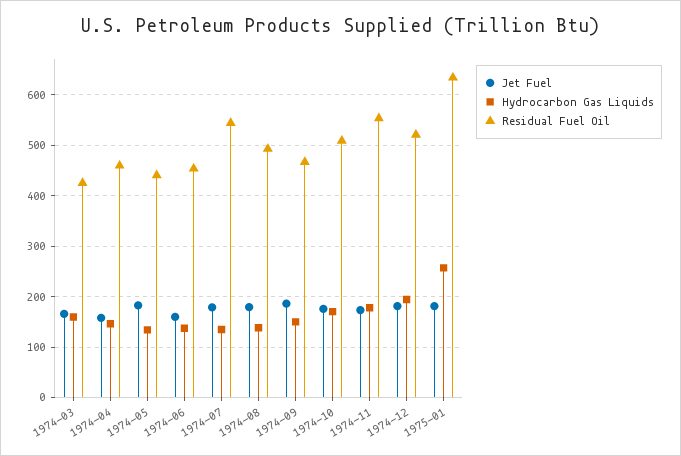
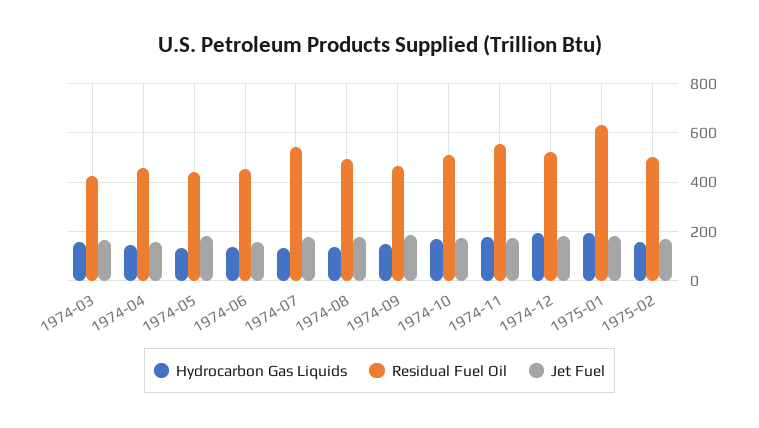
Hydrocarbon Gas Liquids, 1975-01: 260 -> 200
Hydrocarbon Gas Liquids, 1975-02: none -> 150
Residual Fuel Oil, 1975-02: none -> 500
Jet Fuel, 1975-02: none -> 175

